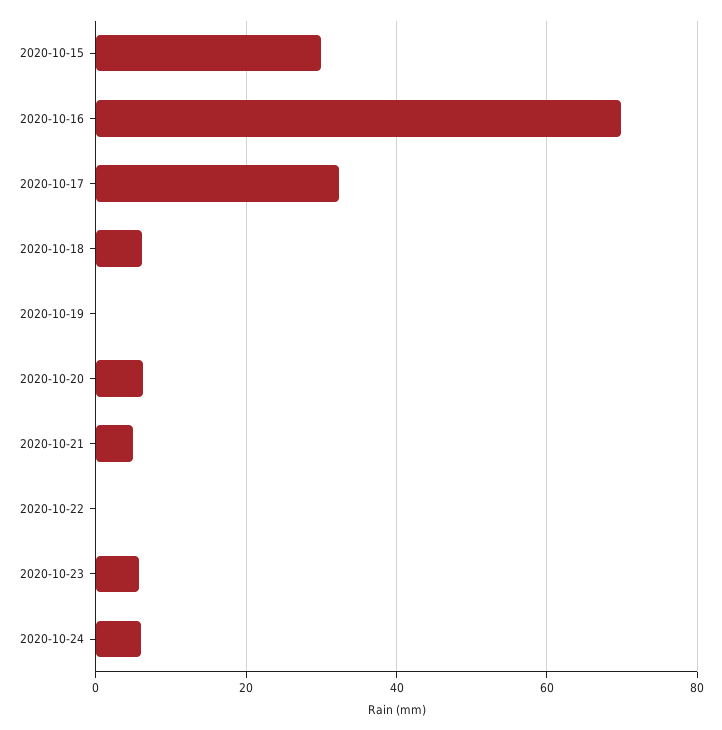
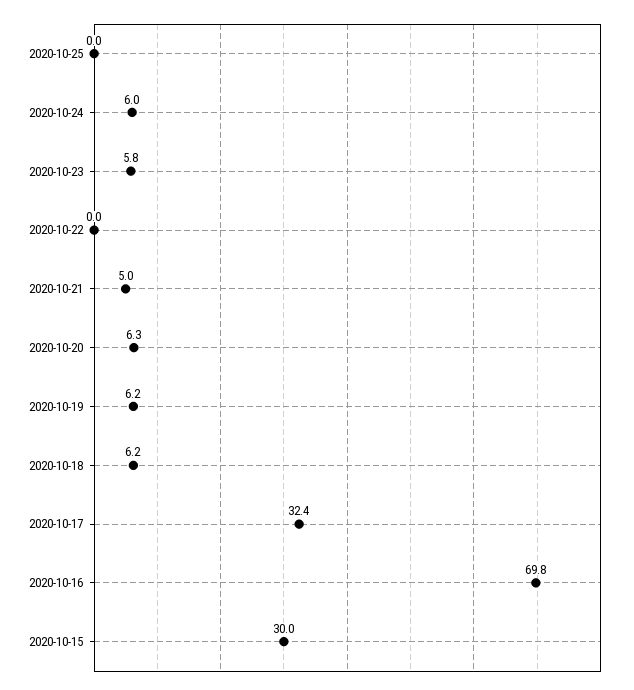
2020-10-19: 0 -> 6.2
2020-10-25: none -> 0

